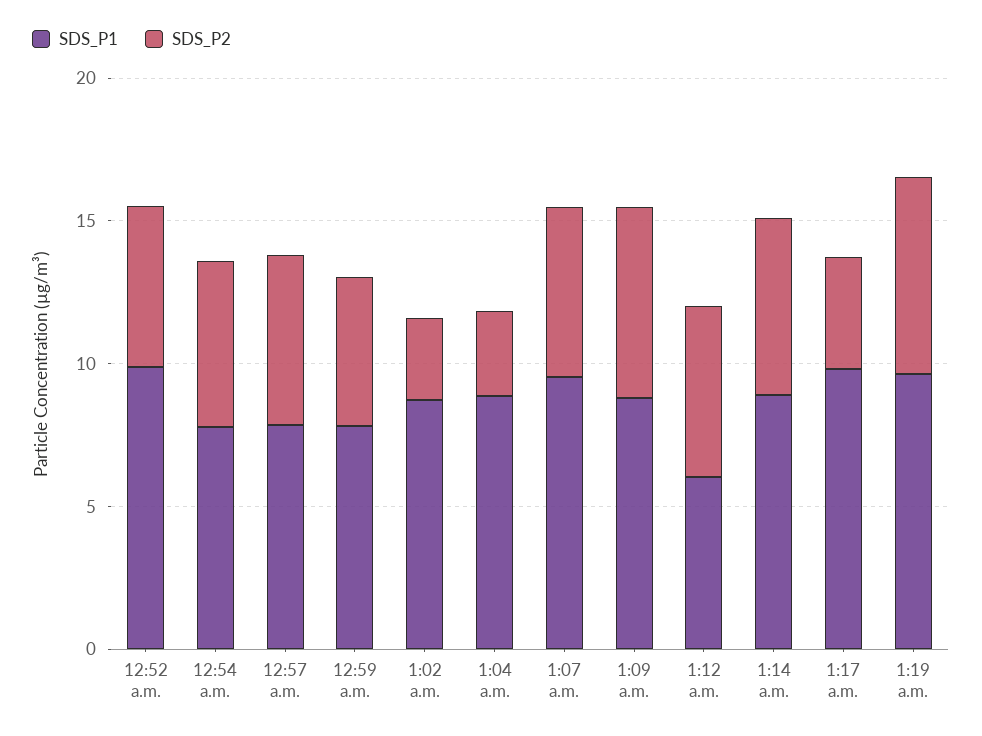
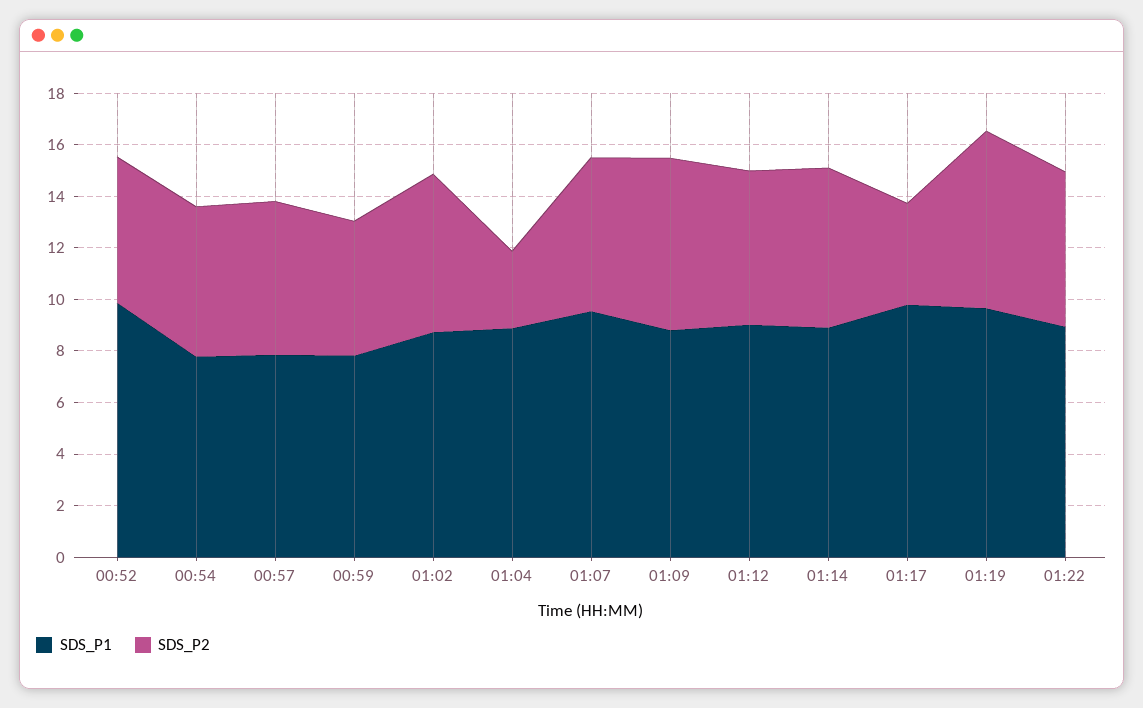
SDS_P2, 1:02 a.m.: 3 -> 6
SDS_P1, 1:12 a.m.: 6 -> 9
SDS_P1, 01:22: none -> 9
SDS_P2, 01:22: none -> 6

